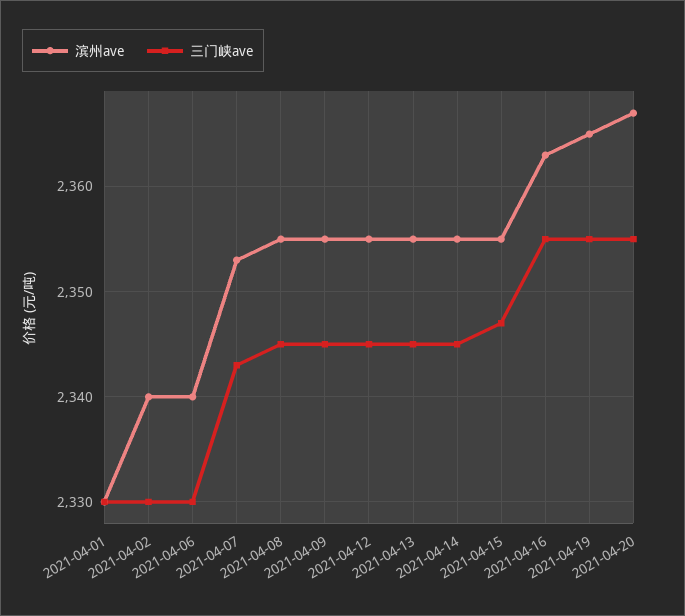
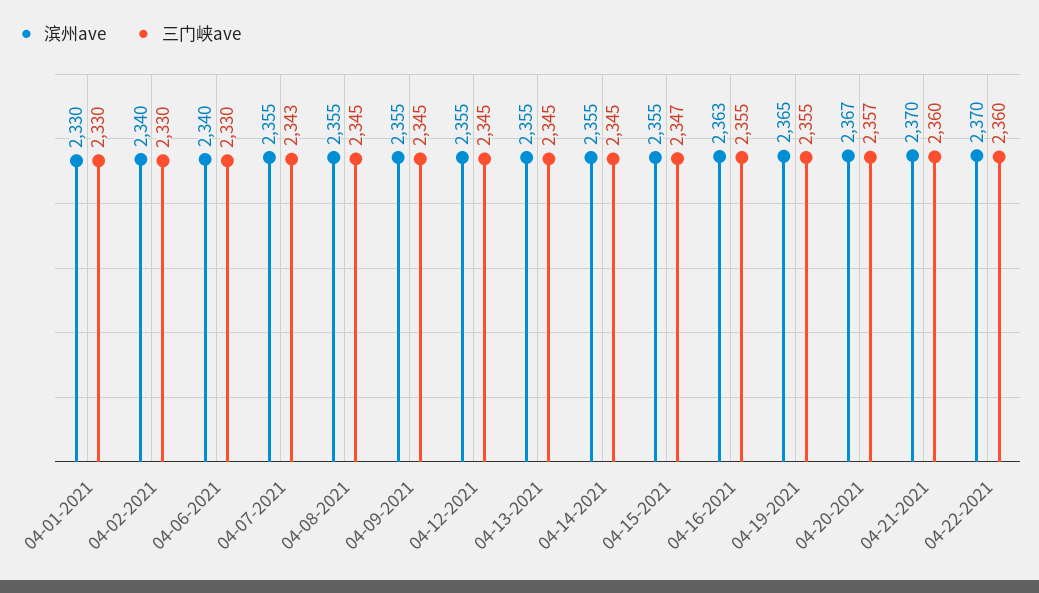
滨州ave, 2021-04-07: 2353 -> 2355
三门峡ave, 2021-04-20: 2355 -> 2357
滨州ave, 04-21-2021: none -> 2370
三门峡ave, 04-21-2021: none -> 2360
滨州ave, 04-22-2021: none -> 2370
三门峡ave, 04-22-2021: none -> 2360

